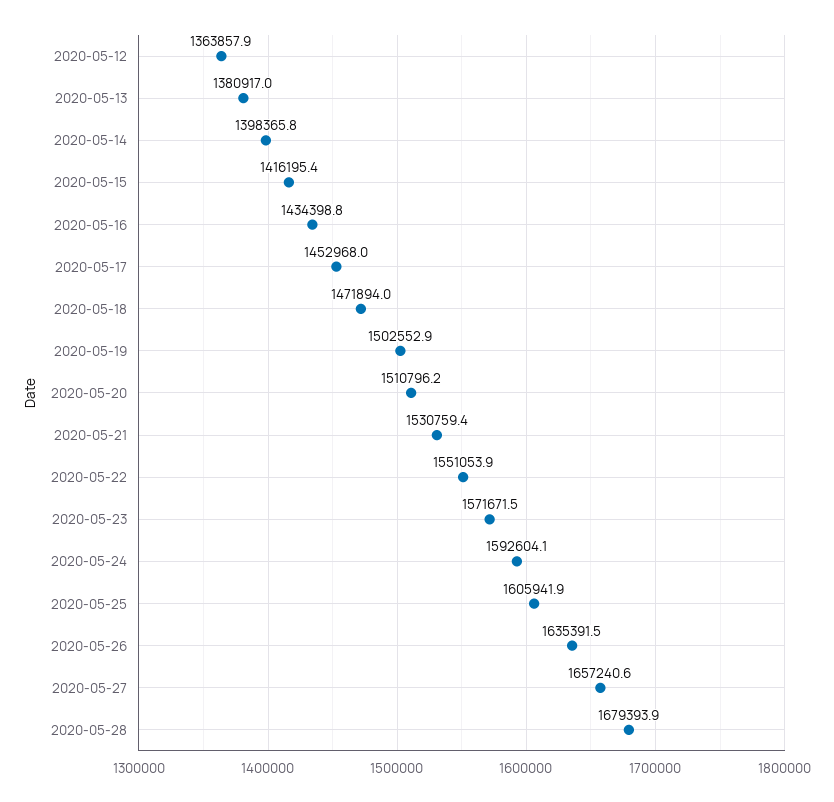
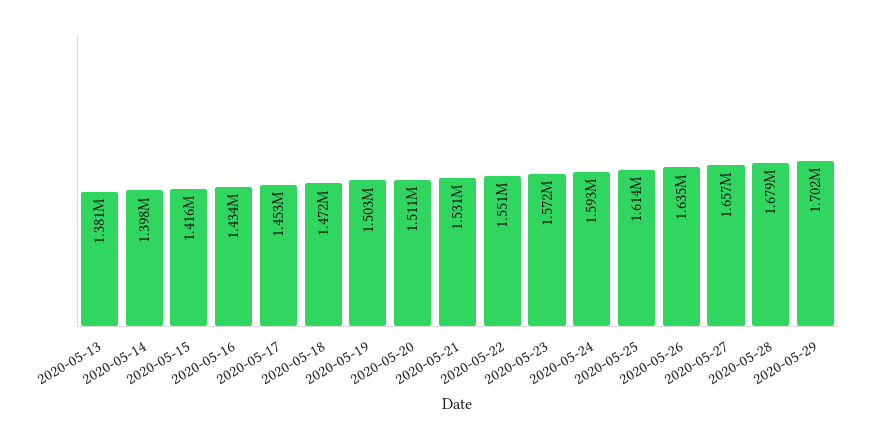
2020-05-12: 1363857.9 -> none
2020-05-25: 1605941.9 -> 1614000
2020-05-29: none -> 1702000

